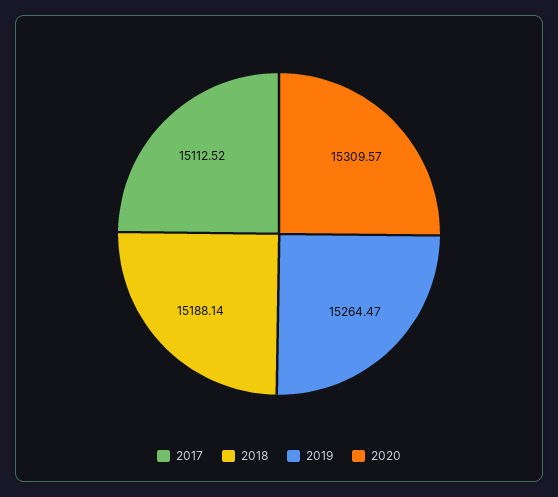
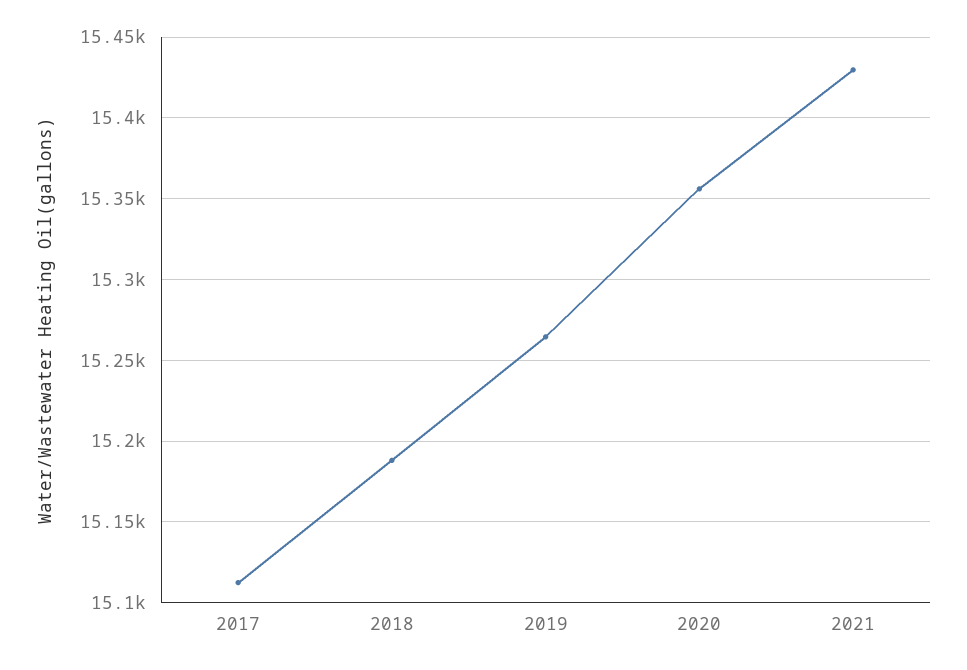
2020: 15309.57 -> 15355
2021: none -> 15430

